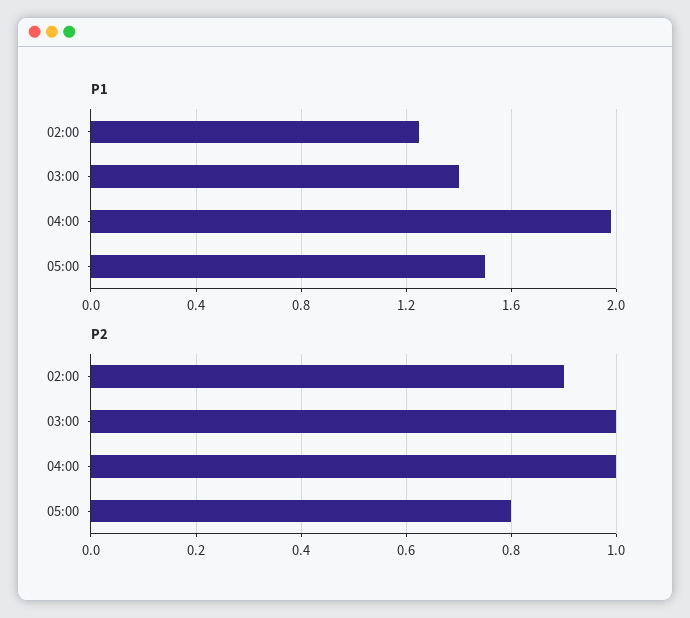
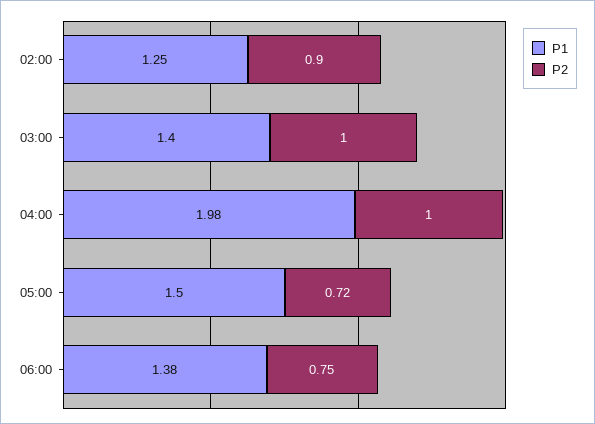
P2, 05:00: 0.8 -> 0.72
P1, 06:00: none -> 1.38
P2, 06:00: none -> 0.75

